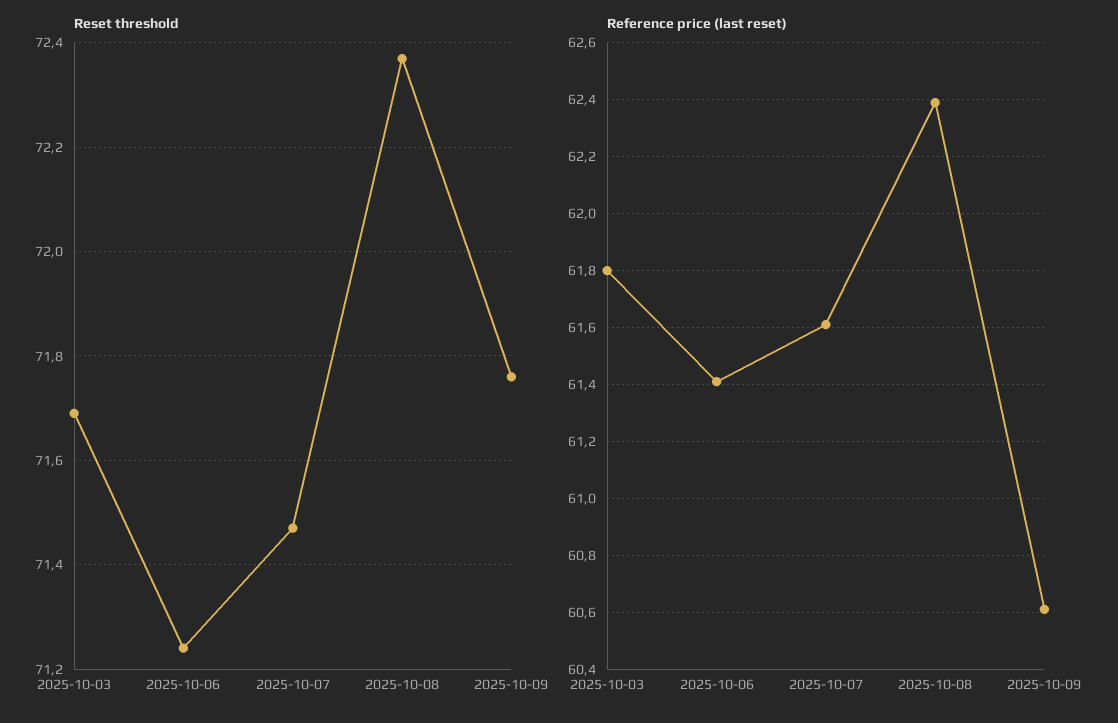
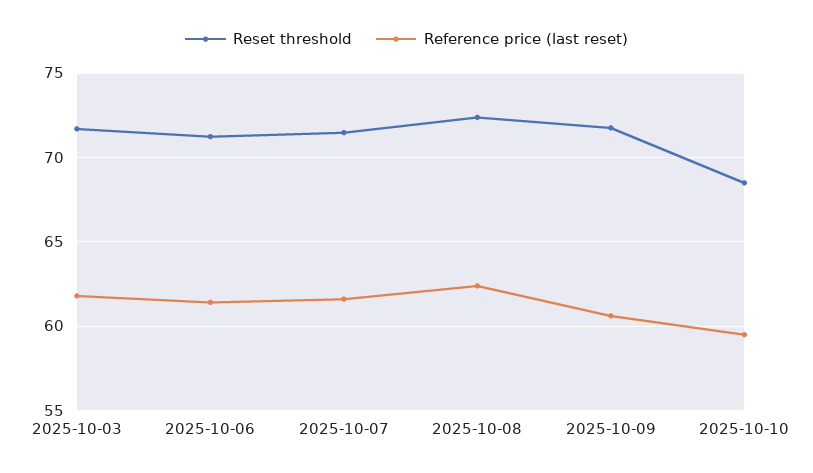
Reset threshold, 2025-10-10: none -> 68.5
Reference price (last reset), 2025-10-10: none -> 59.5

